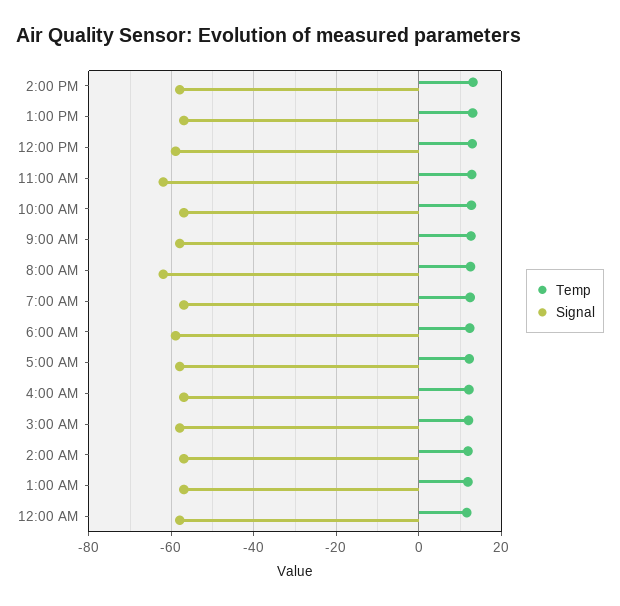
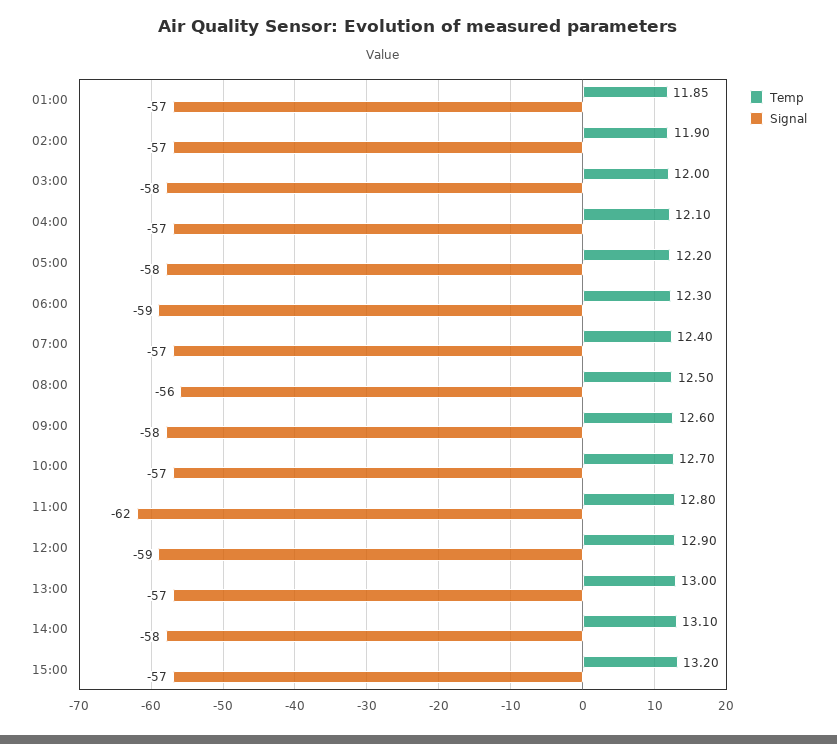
Signal, 8:00 AM: -62 -> -56
Temp, 12:00 AM: 12 -> none
Signal, 12:00 AM: -58 -> none
Temp, 15:00: none -> 13.2
Signal, 15:00: none -> -57

